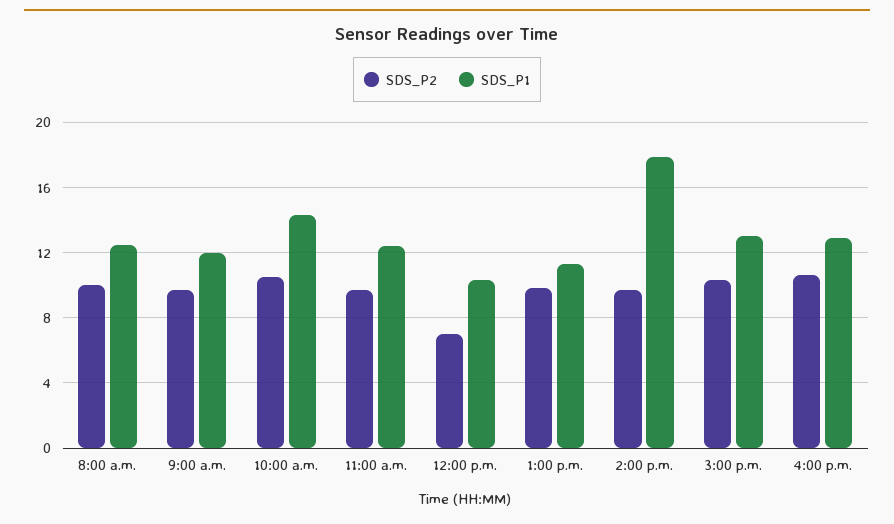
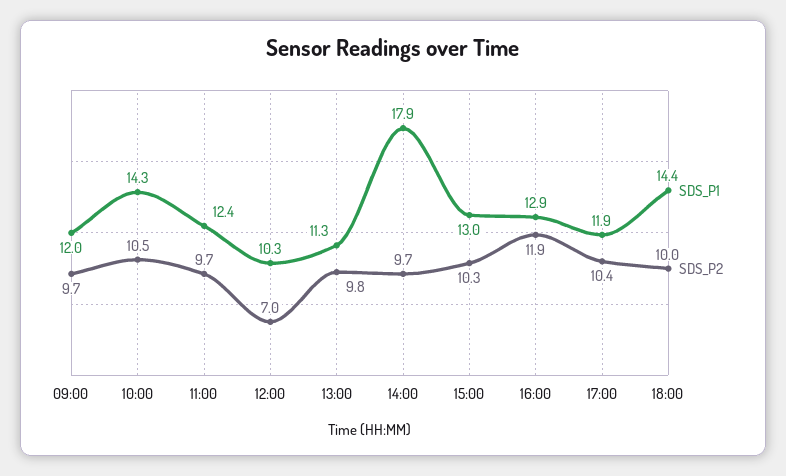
SDS_P2, 8:00 a.m.: 10 -> none
SDS_P1, 8:00 a.m.: 12.5 -> none
SDS_P2, 4:00 p.m.: 10.5 -> 11.9
SDS_P1, 17:00: none -> 11.9
SDS_P2, 17:00: none -> 10.4
SDS_P1, 18:00: none -> 14.4
SDS_P2, 18:00: none -> 10

